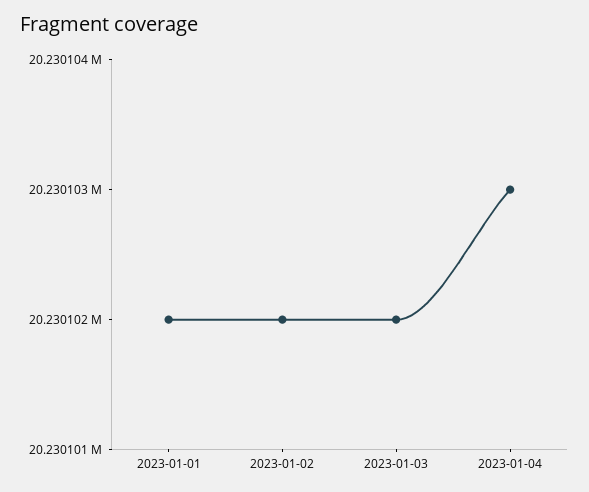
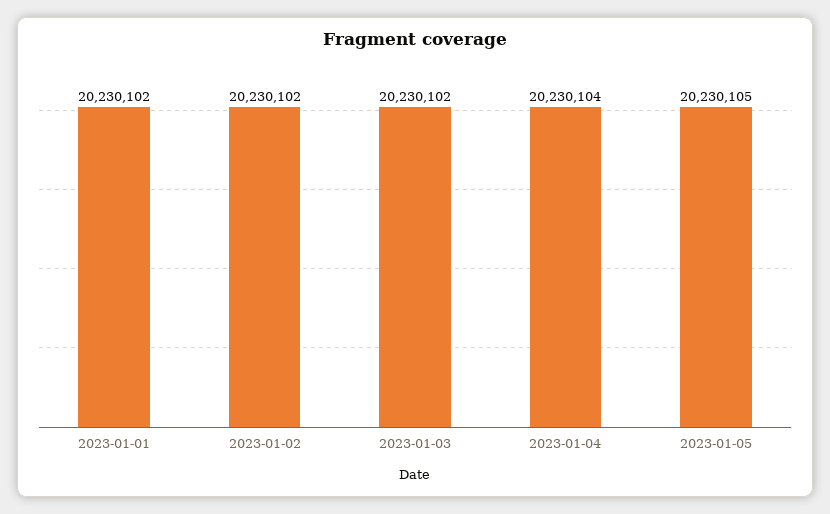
2023-01-04: 20230103 -> 20230104
2023-01-05: none -> 20230105

